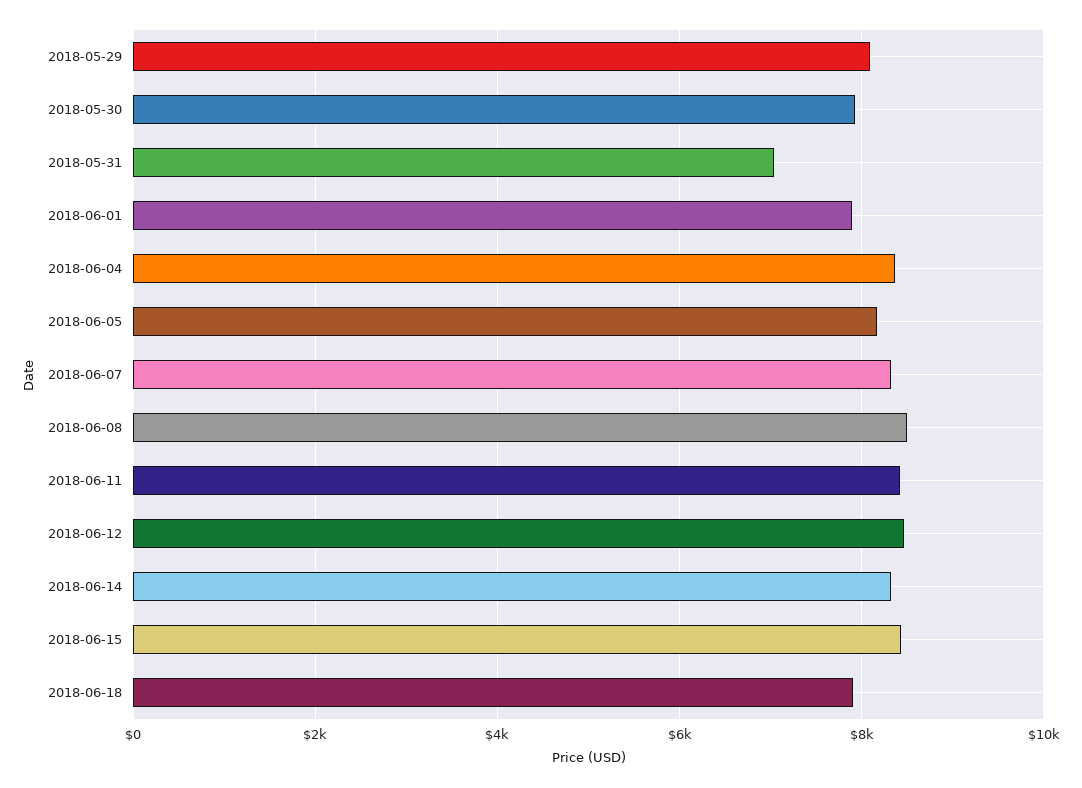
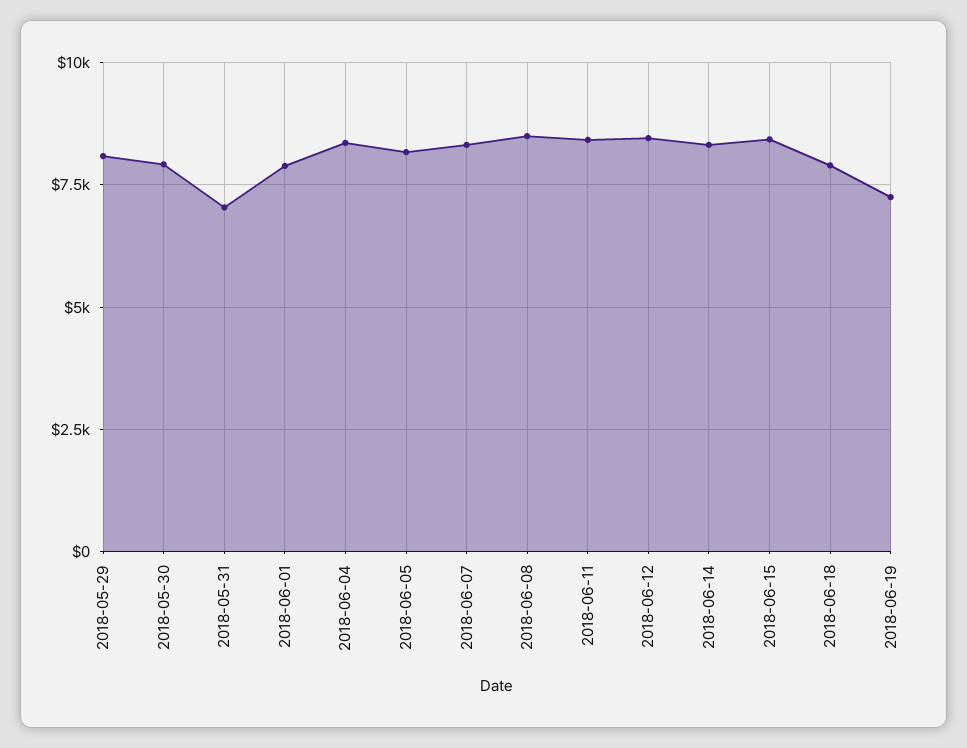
2018-06-19: none -> 7250

